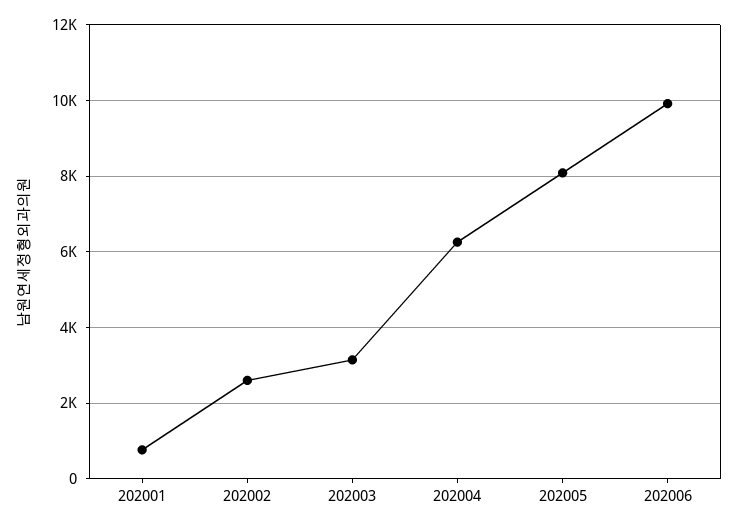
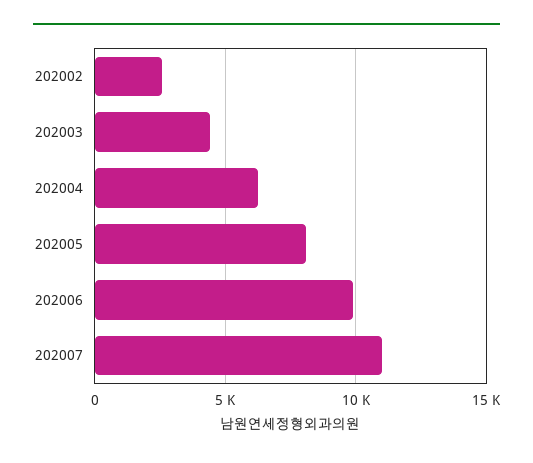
202001: 800 -> none
202003: 3200 -> 4500
202007: none -> 11000

